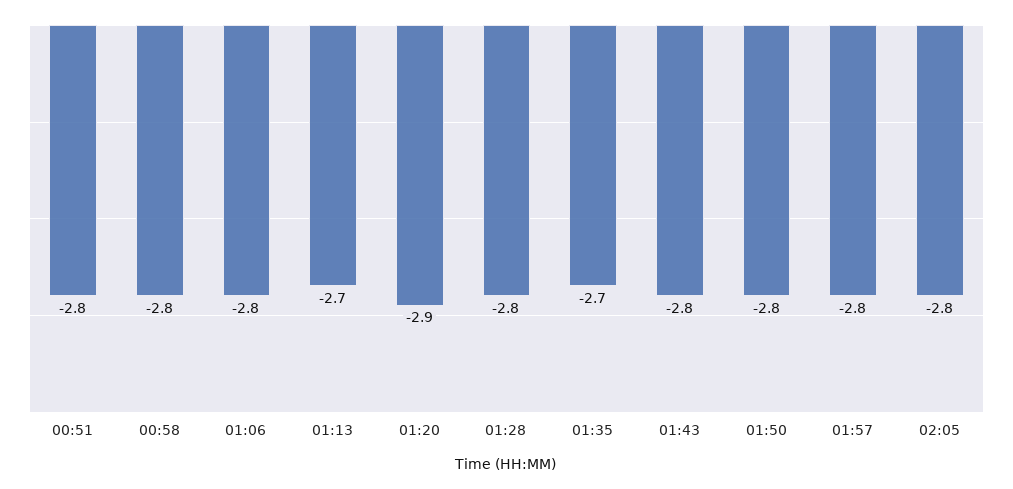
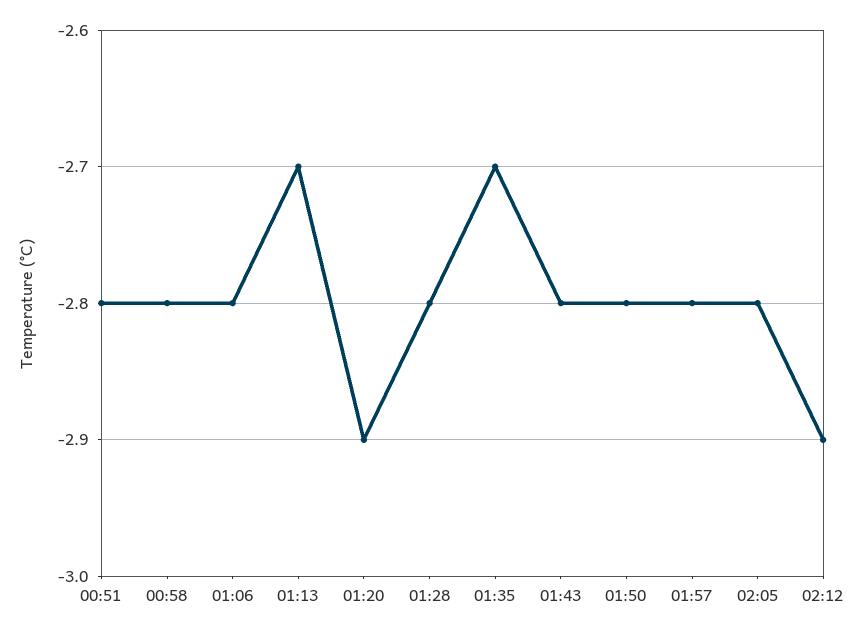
02:12: none -> -2.9

